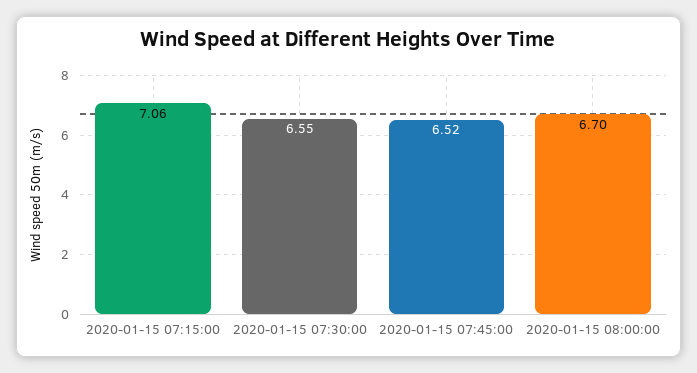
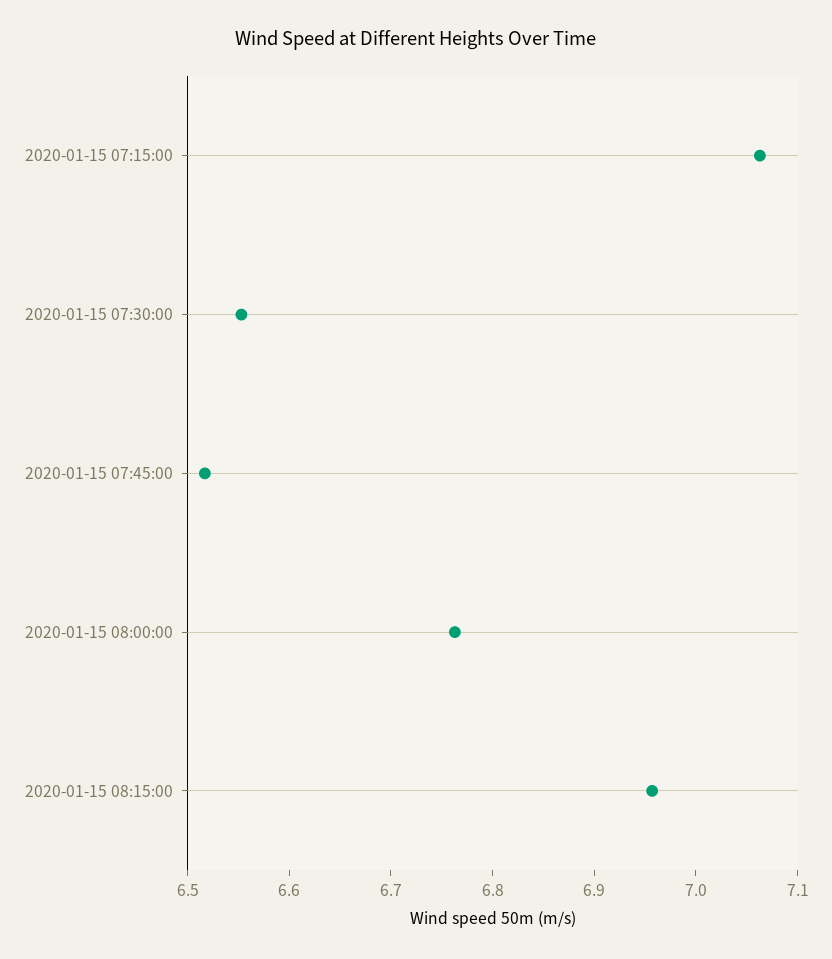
2020-01-15 08:00:00: 6.7 -> 6.76
2020-01-15 08:15:00: none -> 6.96

